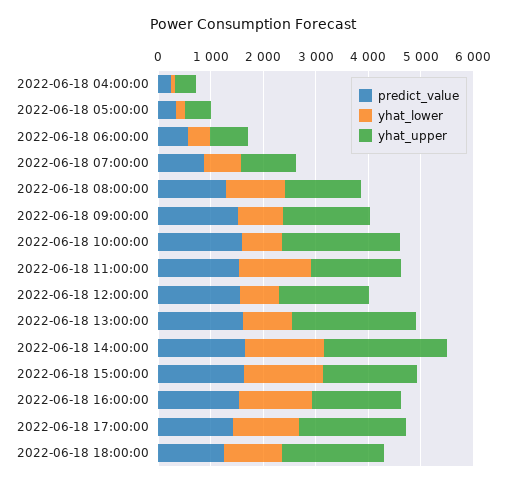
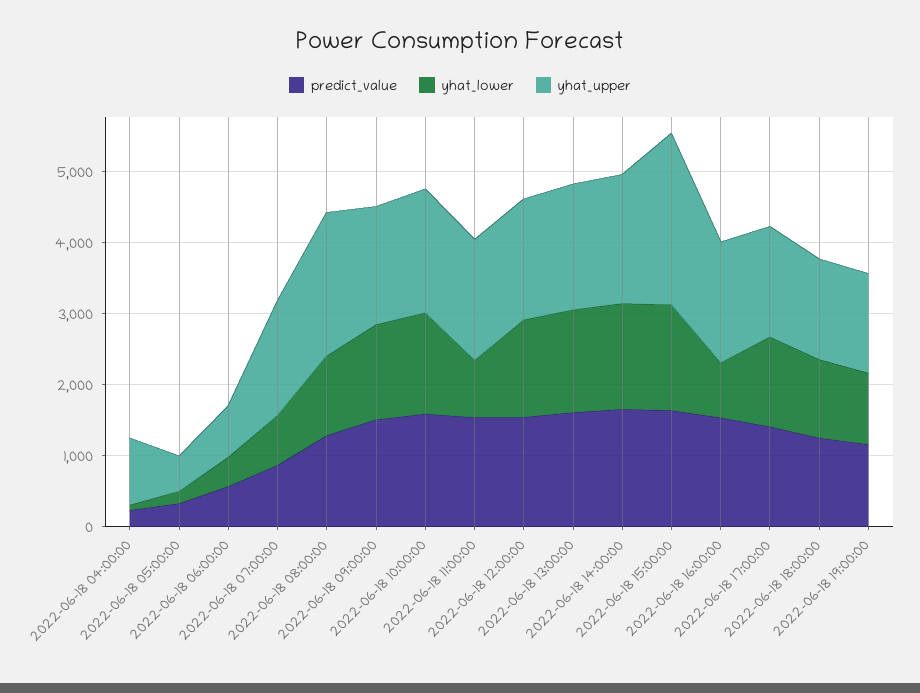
yhat_upper, 2022-06-18 04:00:00: 400 -> 1000
yhat_upper, 2022-06-18 07:00:00: 1000 -> 1600
yhat_upper, 2022-06-18 08:00:00: 1400 -> 2000
yhat_lower, 2022-06-18 09:00:00: 800 -> 1400
yhat_lower, 2022-06-18 10:00:00: 800 -> 1400
yhat_upper, 2022-06-18 10:00:00: 2200 -> 1800
yhat_lower, 2022-06-18 11:00:00: 1400 -> 800
yhat_lower, 2022-06-18 12:00:00: 800 -> 1400
yhat_lower, 2022-06-18 13:00:00: 1000 -> 1400
yhat_upper, 2022-06-18 13:00:00: 2400 -> 1800
yhat_upper, 2022-06-18 14:00:00: 2400 -> 1800
yhat_upper, 2022-06-18 15:00:00: 1800 -> 2400
yhat_lower, 2022-06-18 16:00:00: 1400 -> 800
yhat_upper, 2022-06-18 17:00:00: 2000 -> 1600
yhat_upper, 2022-06-18 18:00:00: 2000 -> 1400
predict_value, 2022-06-18 19:00:00: none -> 1200
yhat_lower, 2022-06-18 19:00:00: none -> 1000
yhat_upper, 2022-06-18 19:00:00: none -> 1400

